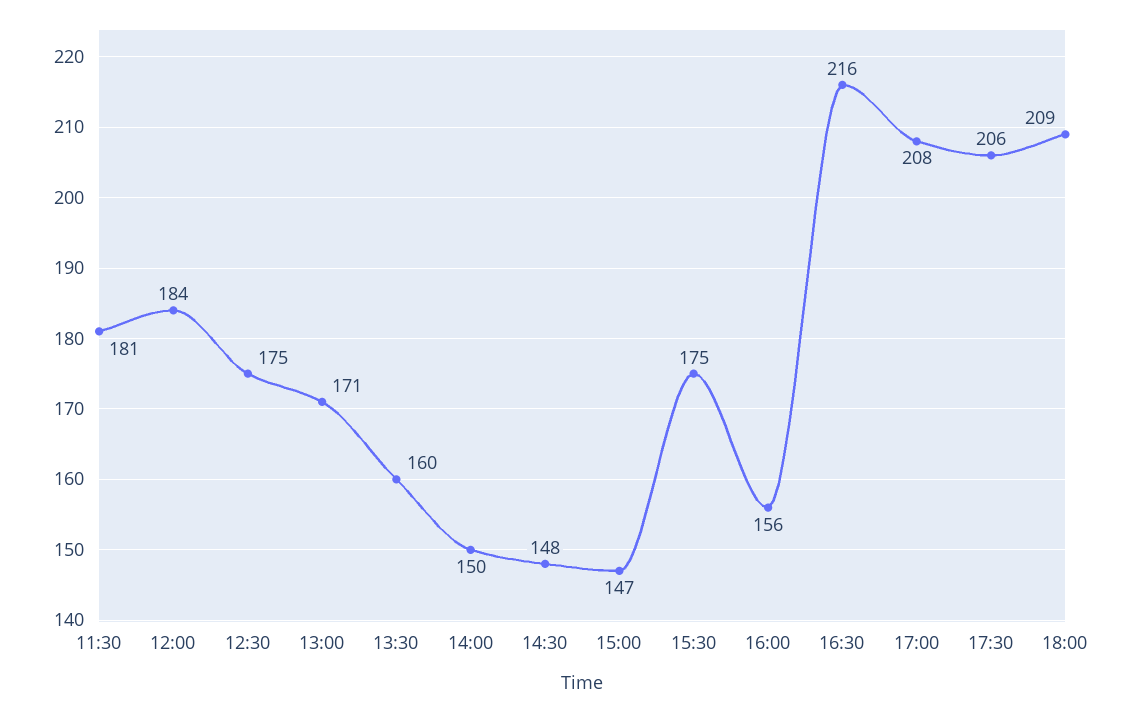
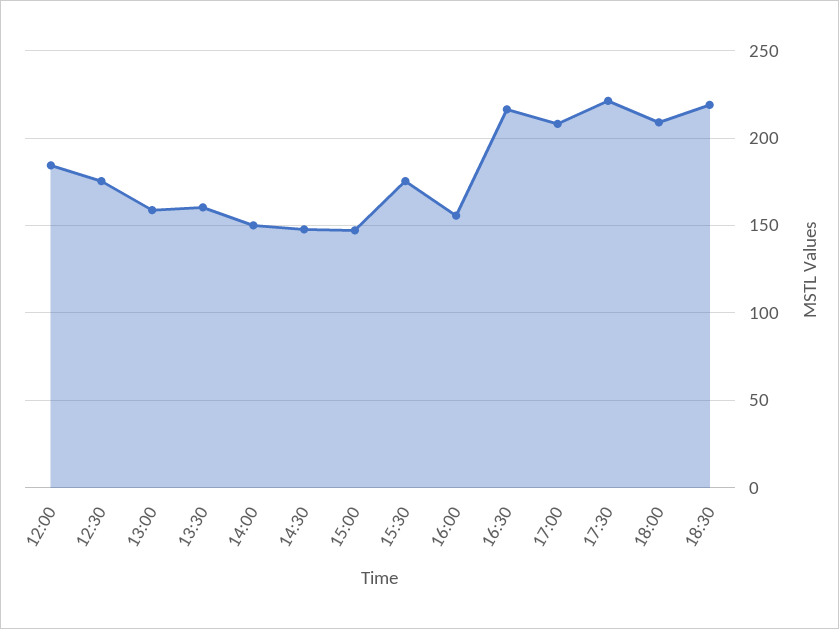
11:30: 181 -> none
13:00: 171 -> 160
17:30: 206 -> 220
18:30: none -> 220

